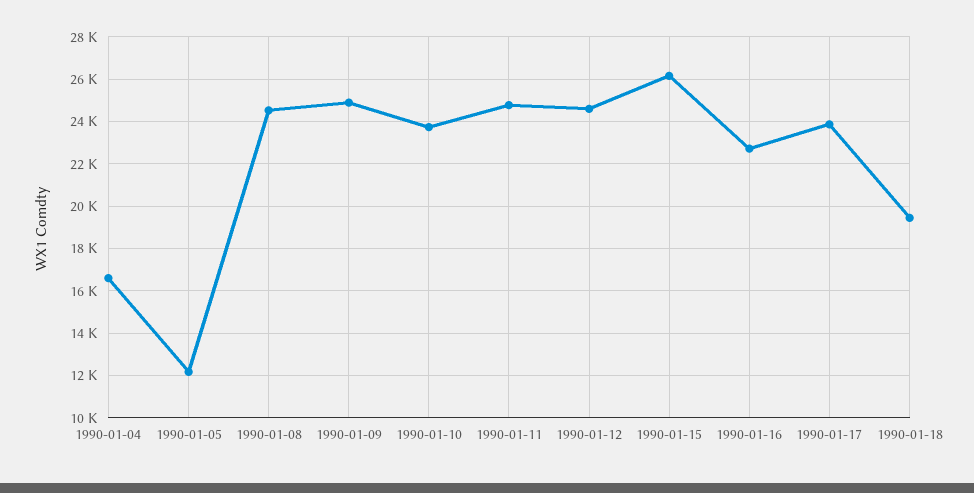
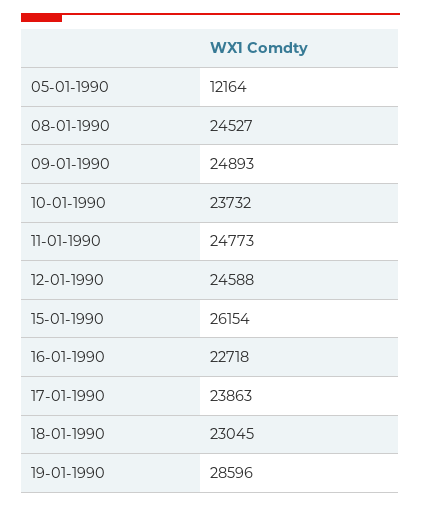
1990-01-04: 16500 -> none
1990-01-18: 19500 -> 23045
19-01-1990: none -> 28596

